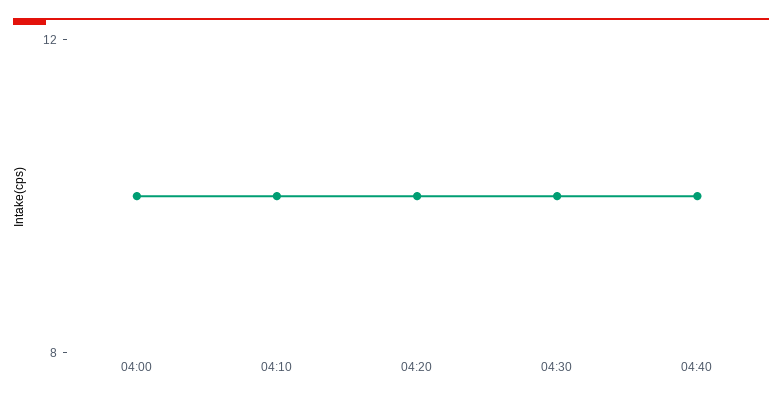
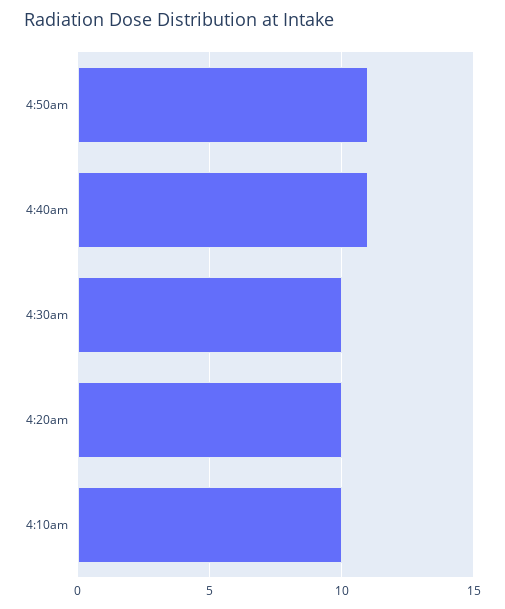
04:00: 10 -> none
04:40: 10 -> 11
4:50am: none -> 11

